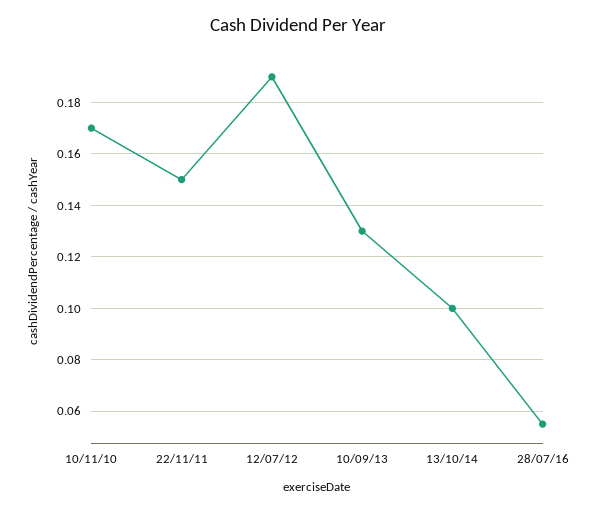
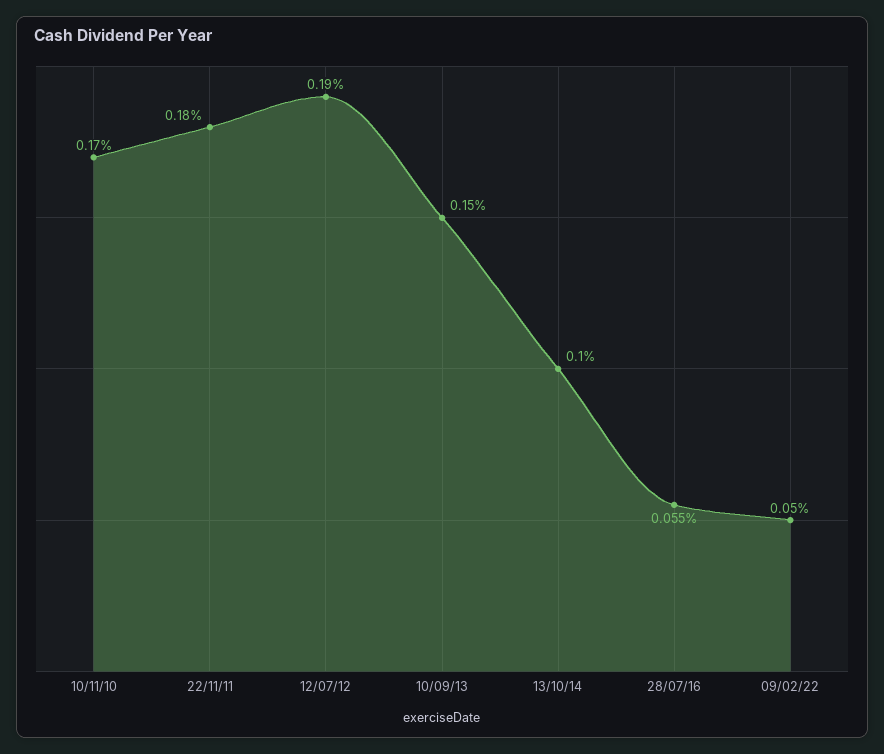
22/11/11: 0.15 -> 0.18
10/09/13: 0.13 -> 0.15
09/02/22: none -> 0.05

